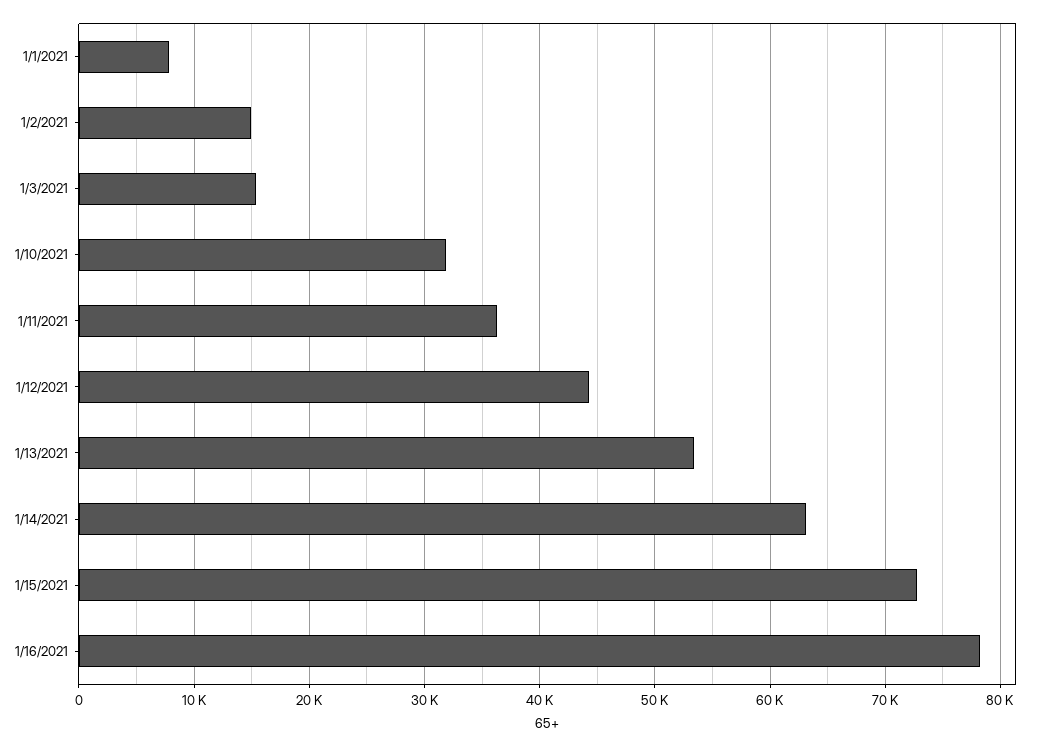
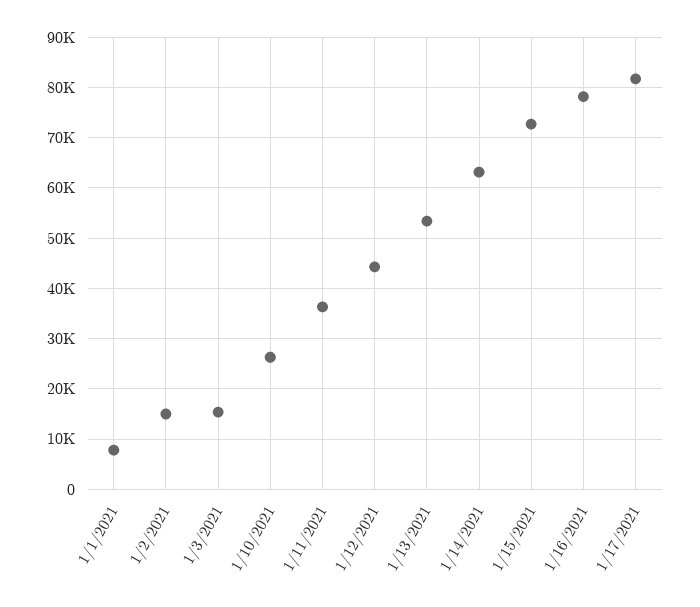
1/10/2021: 32000 -> 26000
1/17/2021: none -> 82000

